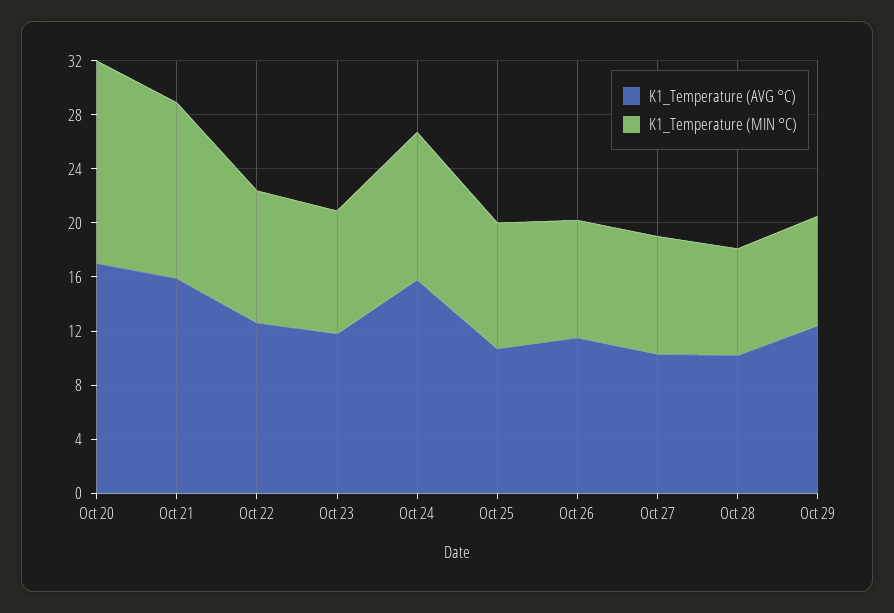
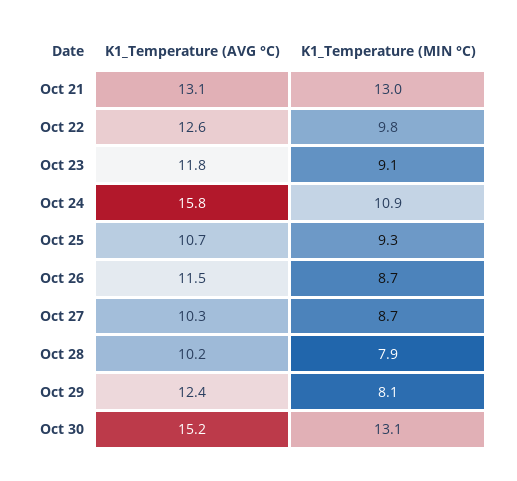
K1_Temperature (AVG °C), Oct 20: 17 -> none
K1_Temperature (MIN °C), Oct 20: 15 -> none
K1_Temperature (AVG °C), Oct 21: 16 -> 13.1
K1_Temperature (AVG °C), Oct 30: none -> 15.2
K1_Temperature (MIN °C), Oct 30: none -> 13.1

